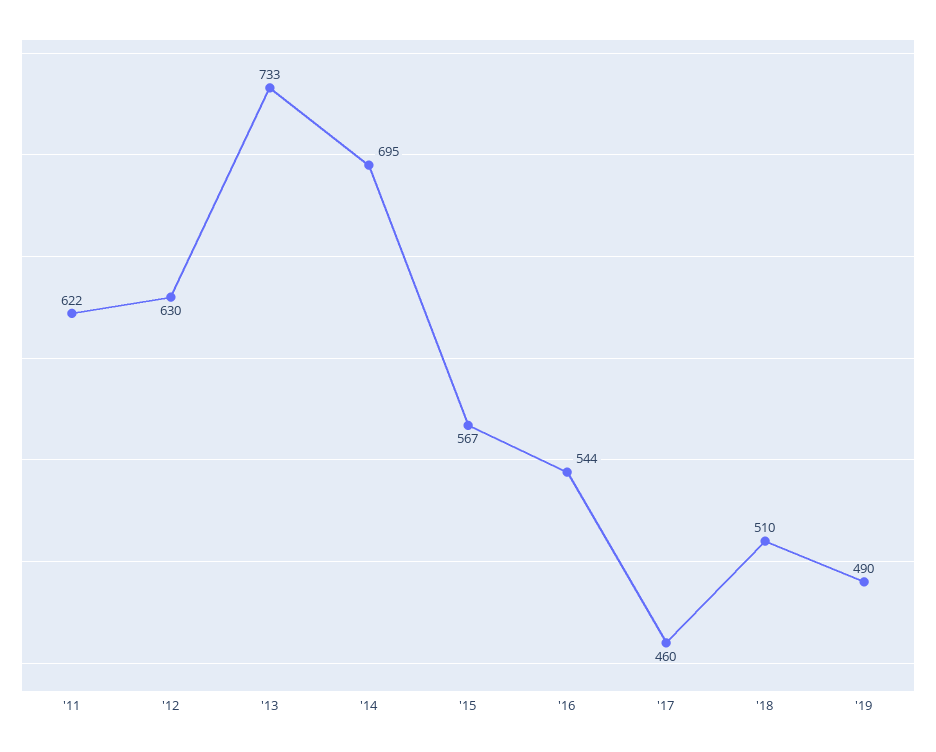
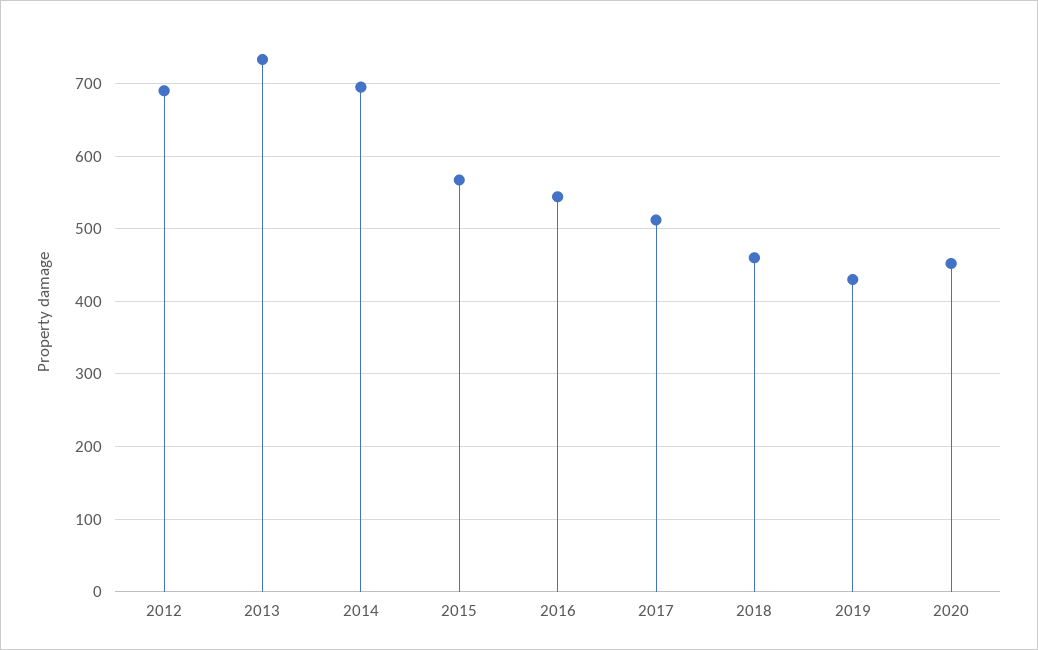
'11: 622 -> none
'12: 630 -> 690
'17: 460 -> 510
'18: 510 -> 460
'19: 490 -> 430
2020: none -> 450

